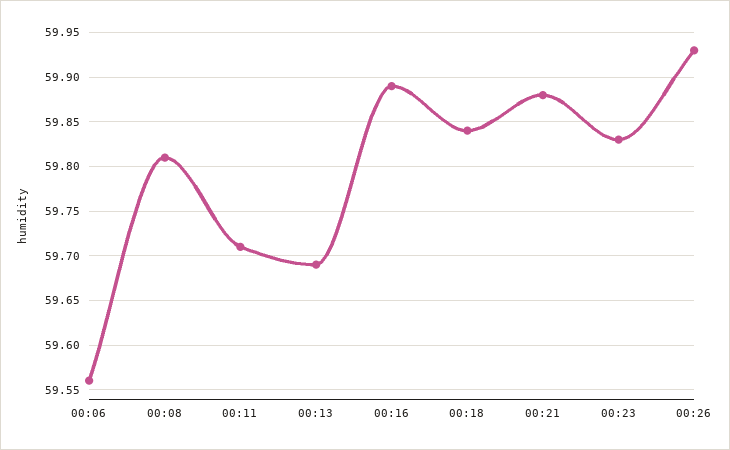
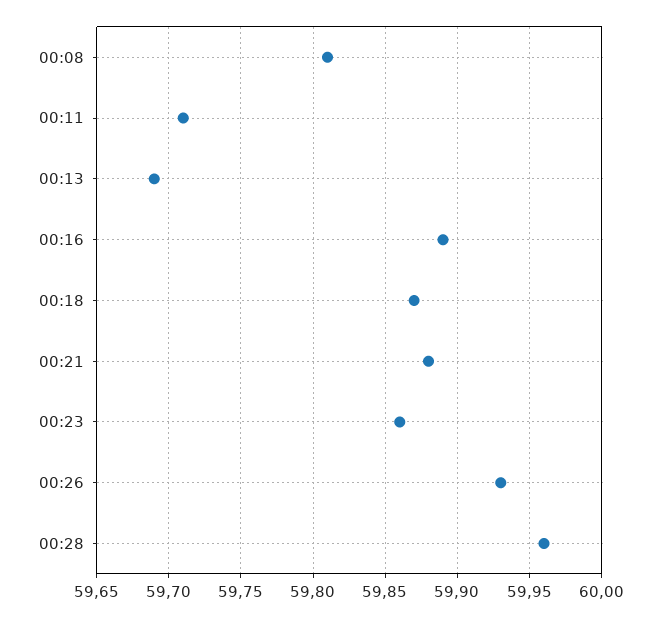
00:06: 59.56 -> none
00:18: 59.84 -> 59.87
00:23: 59.83 -> 59.86
00:28: none -> 59.96

